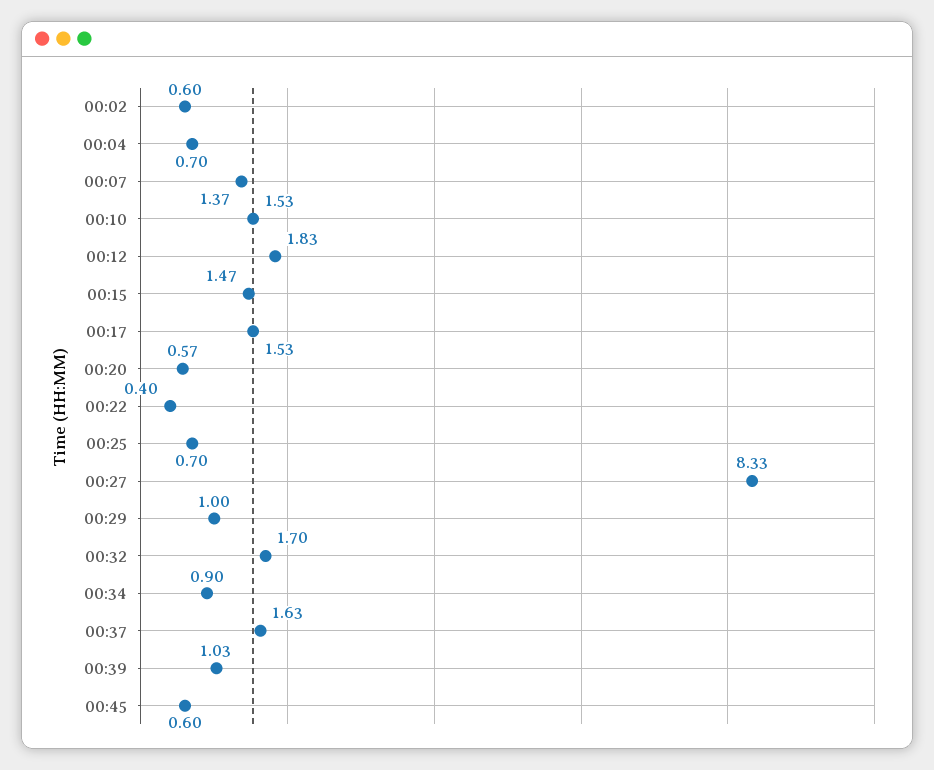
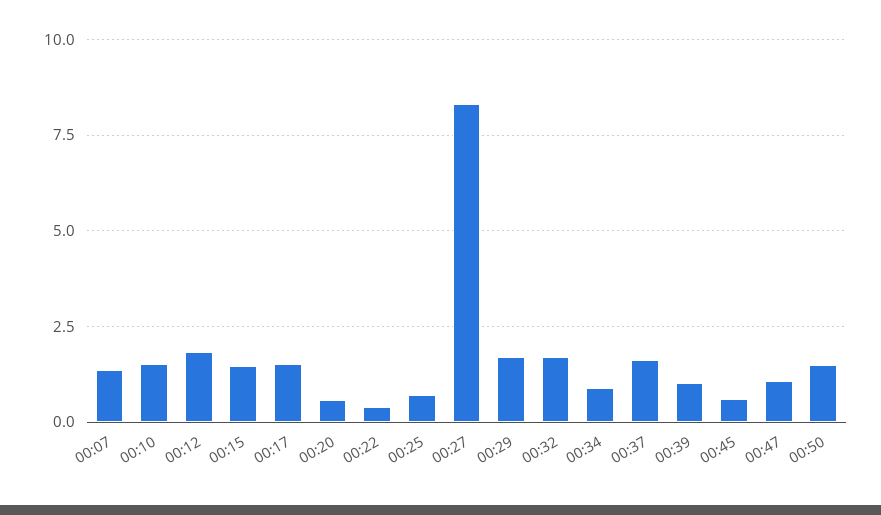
00:02: 0.6 -> none
00:04: 0.7 -> none
00:29: 1 -> 1.75
00:47: none -> 1
00:50: none -> 1.5

